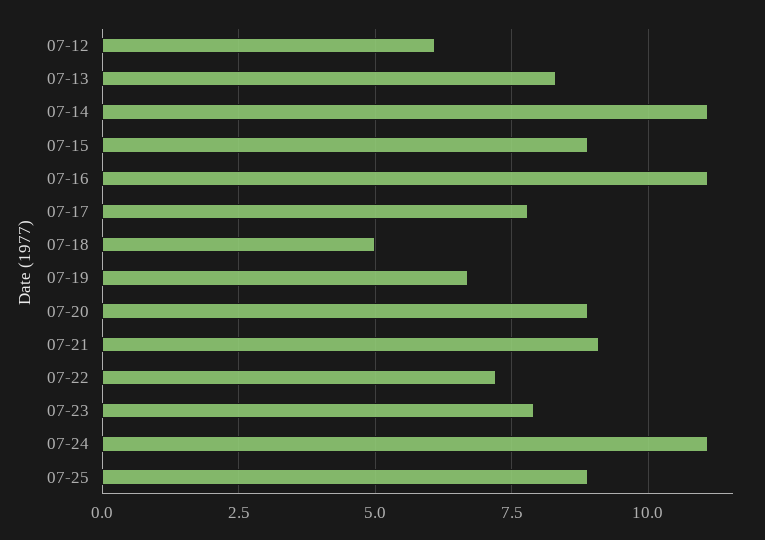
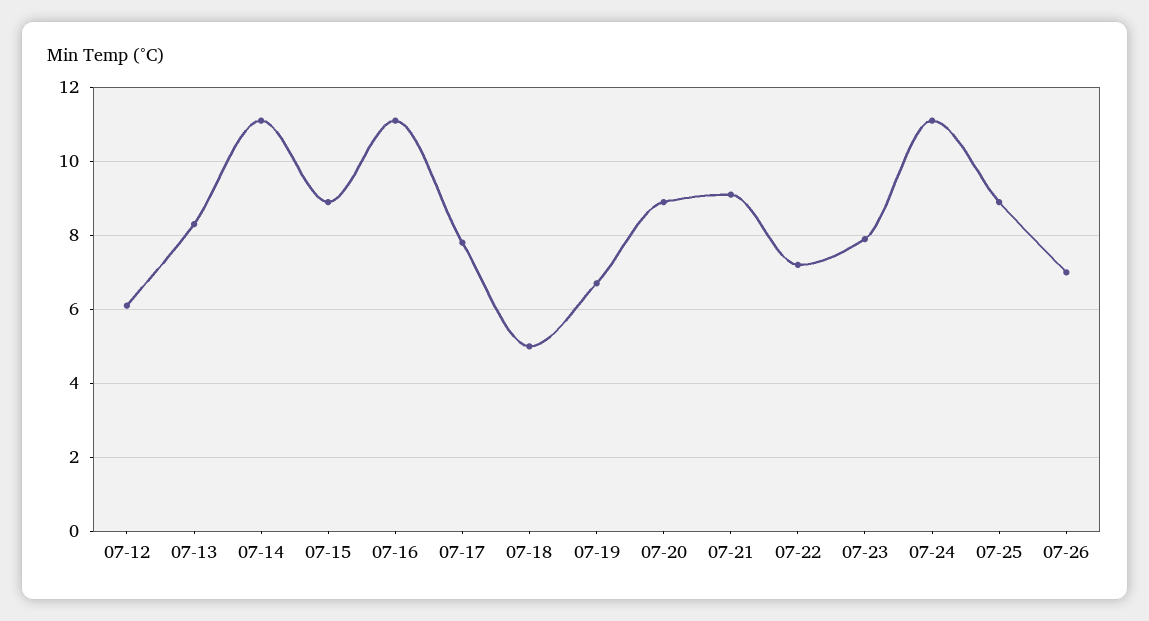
07-26: none -> 7

